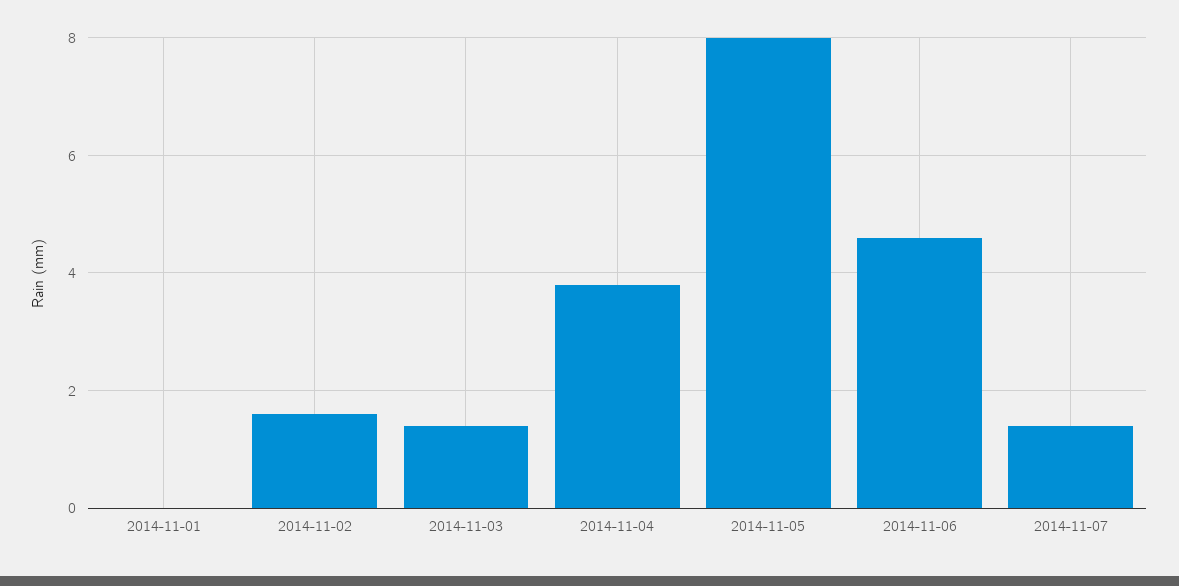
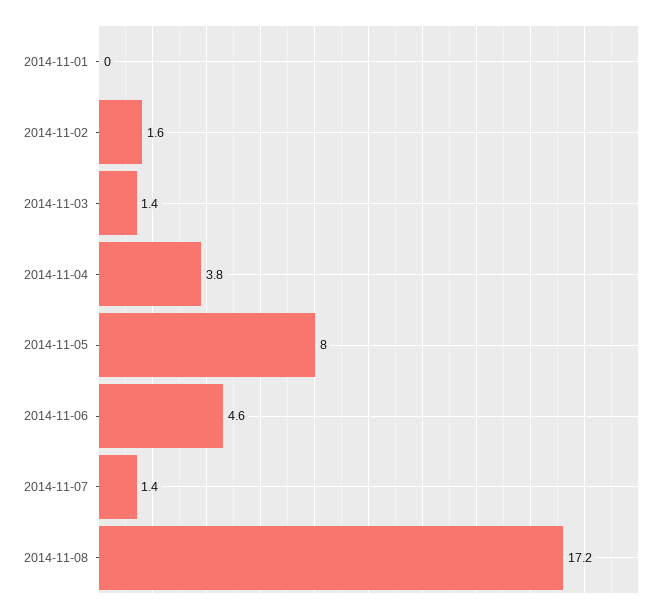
2014-11-08: none -> 17.2

